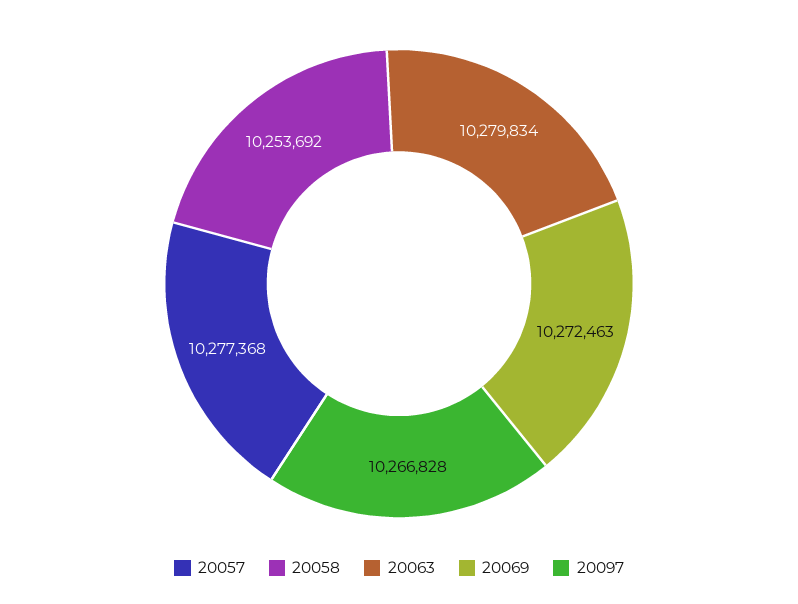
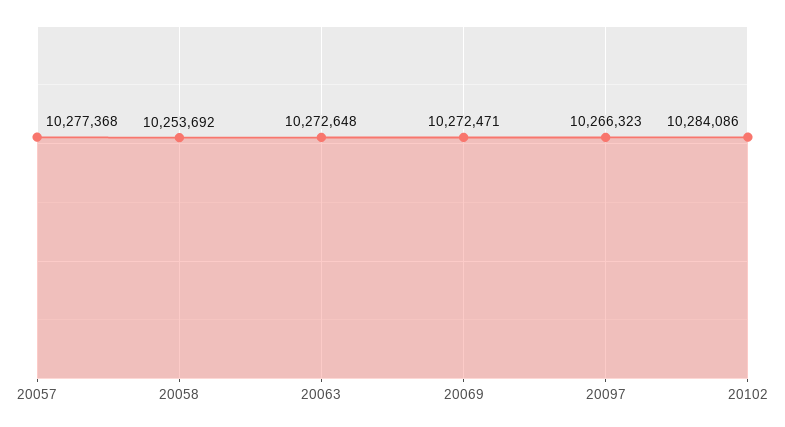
20063: 10279834 -> 10272648
20069: 10272463 -> 10272471
20097: 10266828 -> 10266323
20102: none -> 10284086

